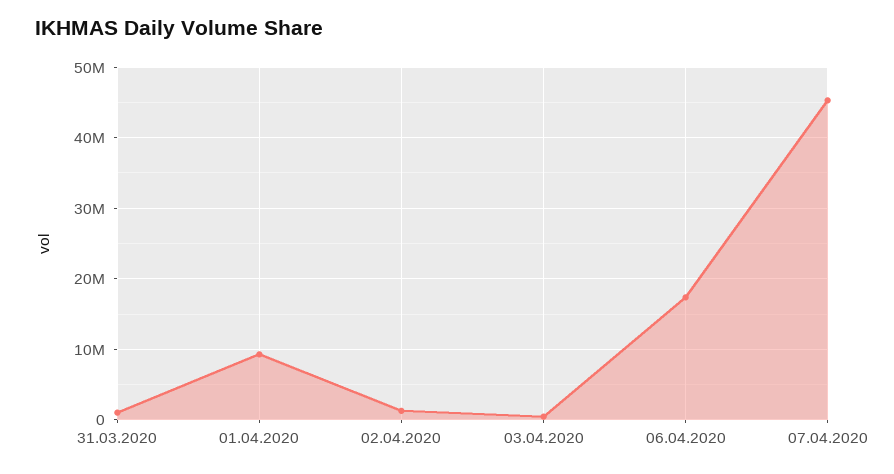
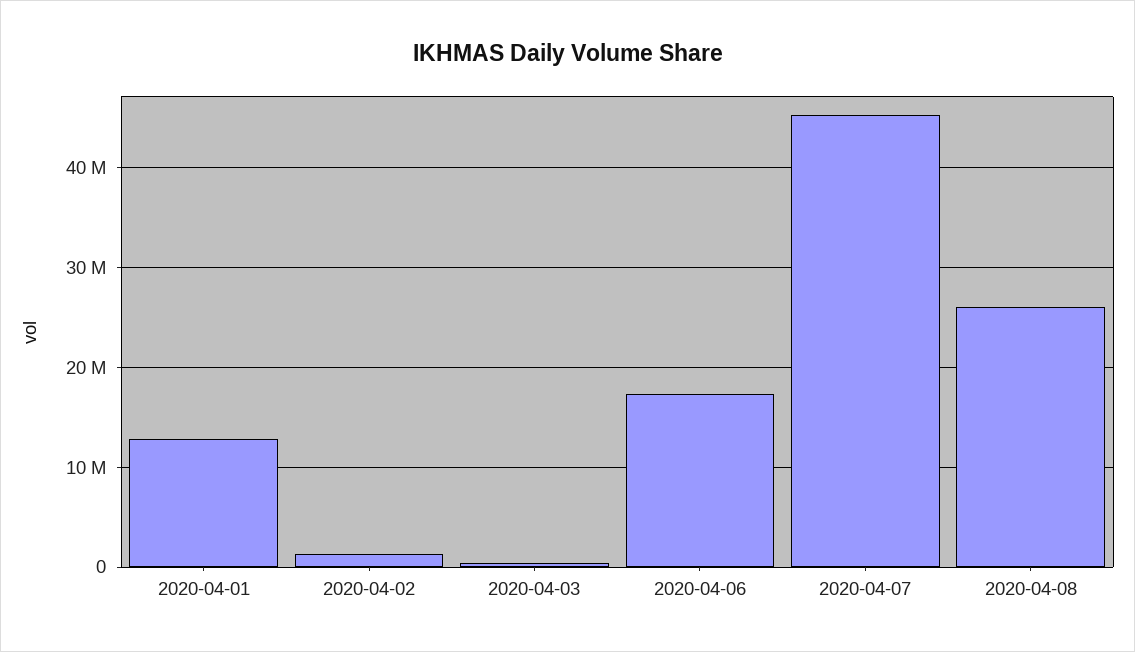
31.03.2020: 1000000 -> none
01.04.2020: 9000000 -> 13000000
2020-04-08: none -> 26000000

